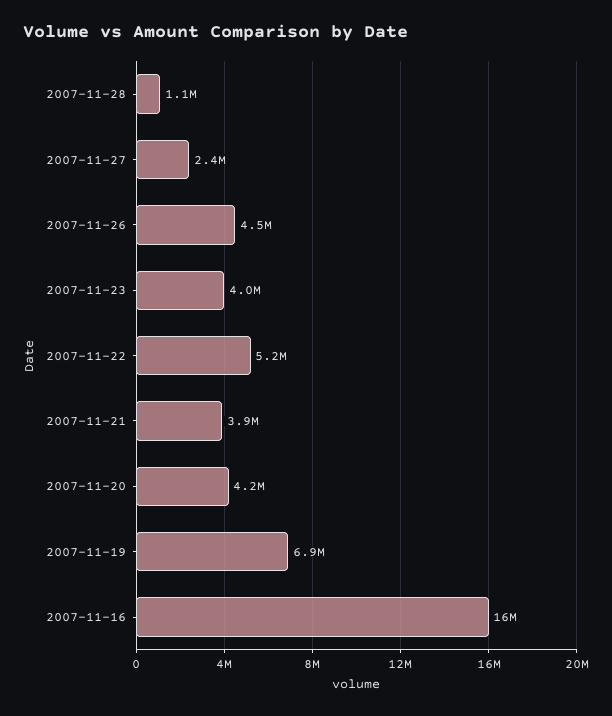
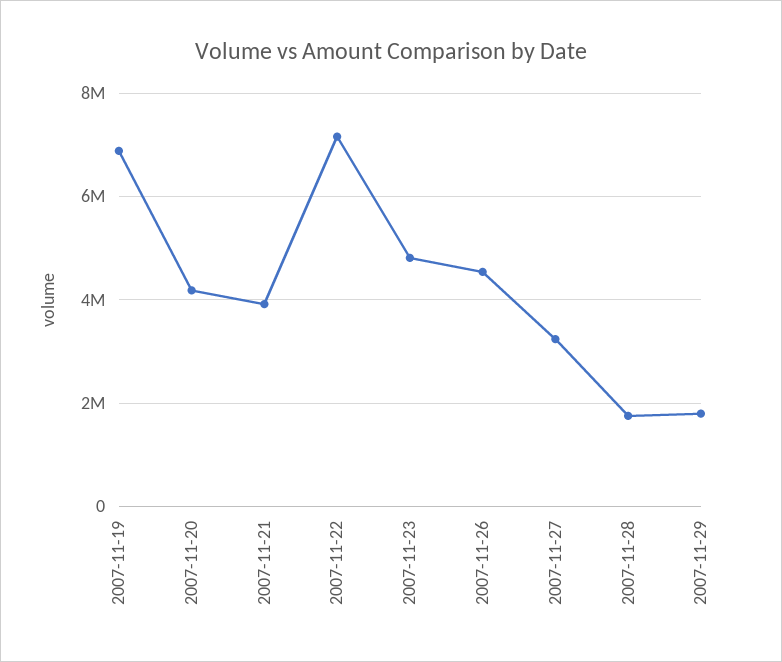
2007-11-28: 1100000 -> 1800000
2007-11-27: 2400000 -> 3200000
2007-11-23: 4000000 -> 4800000
2007-11-22: 5200000 -> 7200000
2007-11-16: 16000000 -> none
2007-11-29: none -> 1800000

